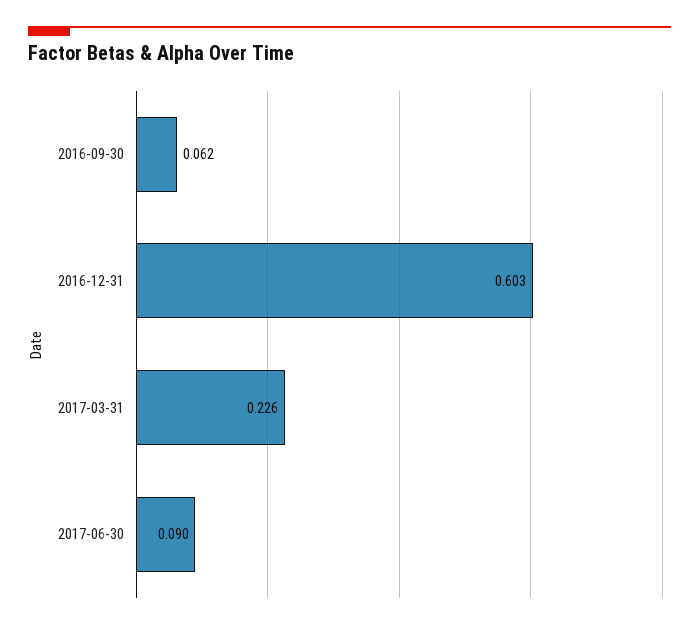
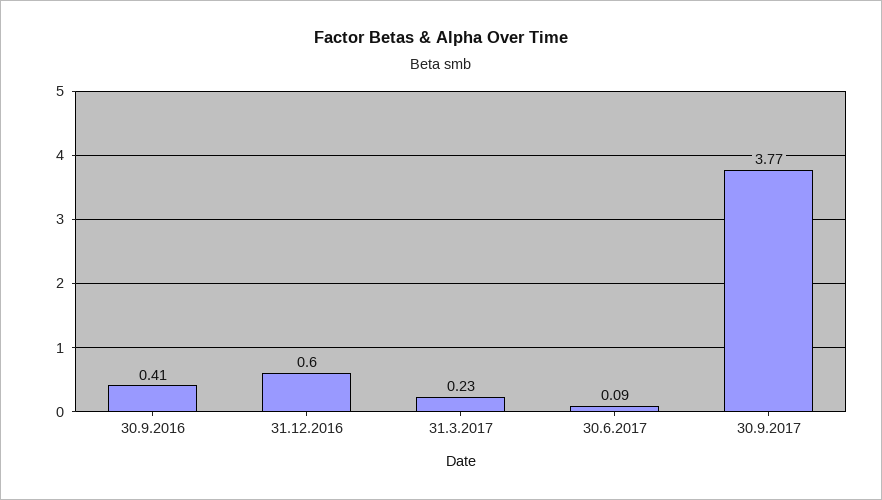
2016-09-30: 0.062 -> 0.41
30.9.2017: none -> 3.77

